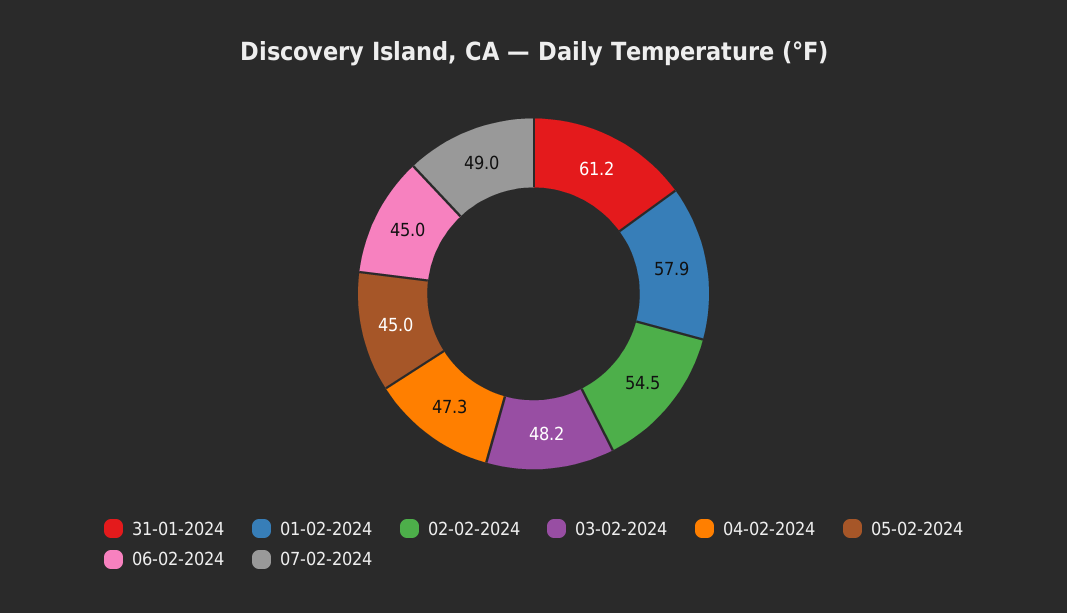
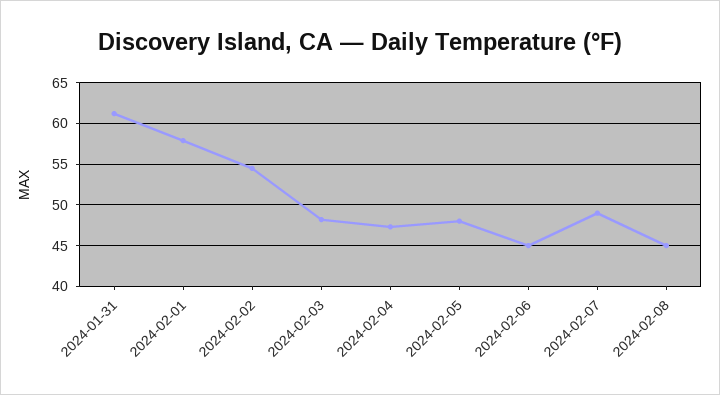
05-02-2024: 45 -> 48
2024-02-08: none -> 45

